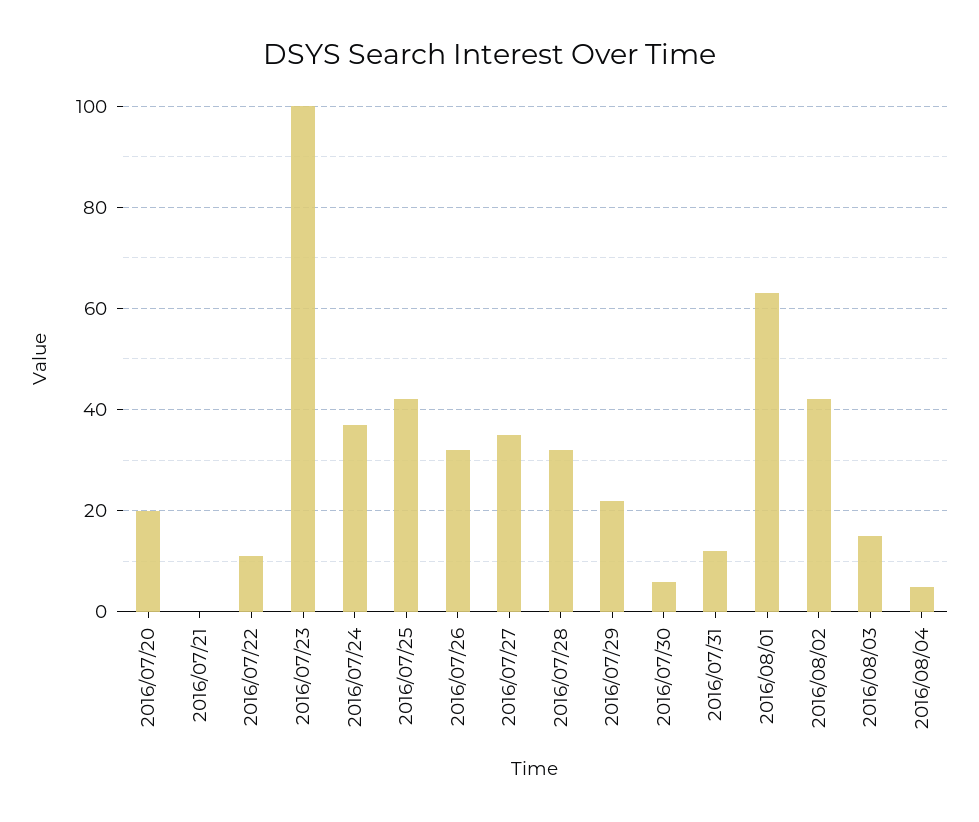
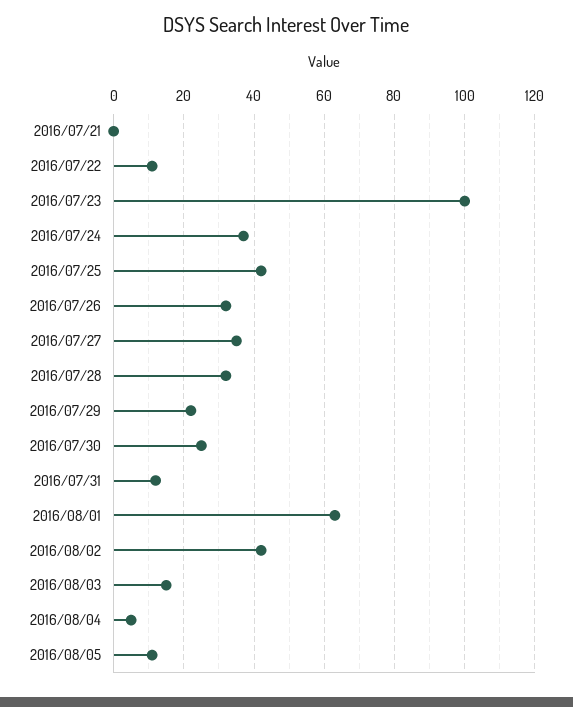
2016/07/20: 20 -> none
2016/07/30: 5 -> 25
2016/08/05: none -> 10

